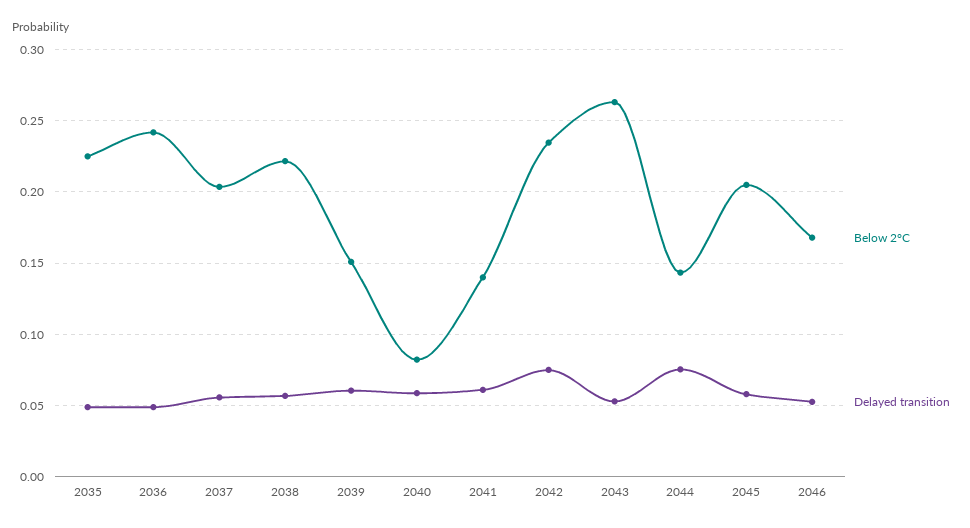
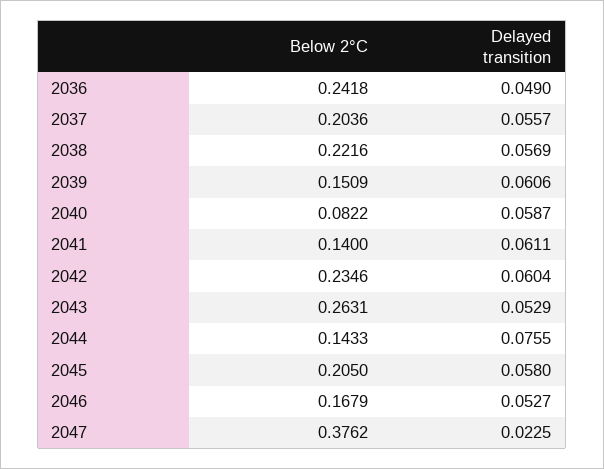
Below 2°C, 2035: 0.225 -> none
Delayed transition, 2035: 0.05 -> none
Delayed transition, 2042: 0.075 -> 0.0604
Below 2°C, 2047: none -> 0.3762
Delayed transition, 2047: none -> 0.0225

